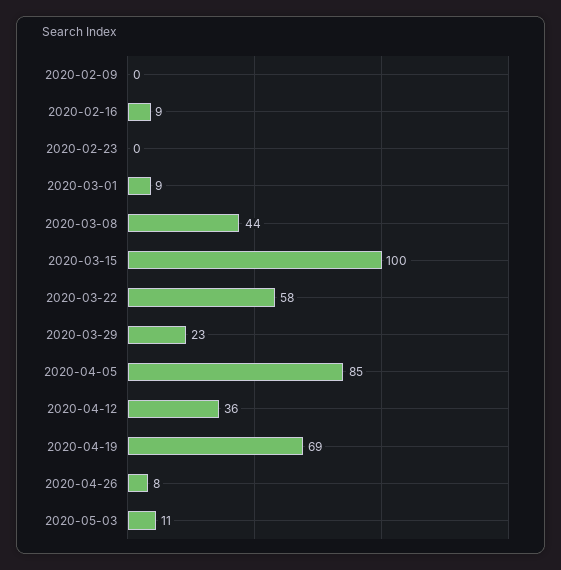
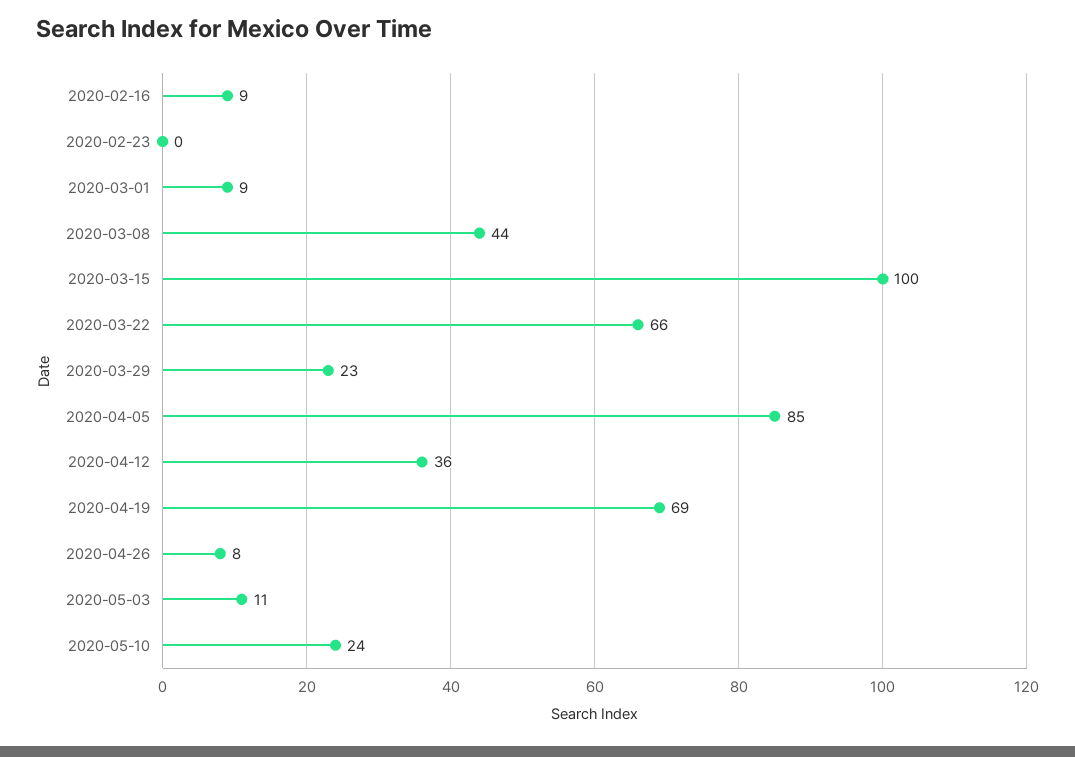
2020-02-09: 0 -> none
2020-03-22: 58 -> 66
2020-05-10: none -> 24

